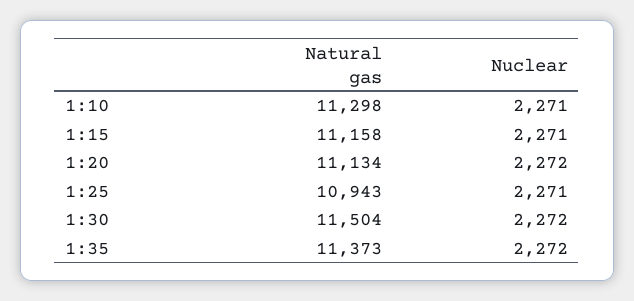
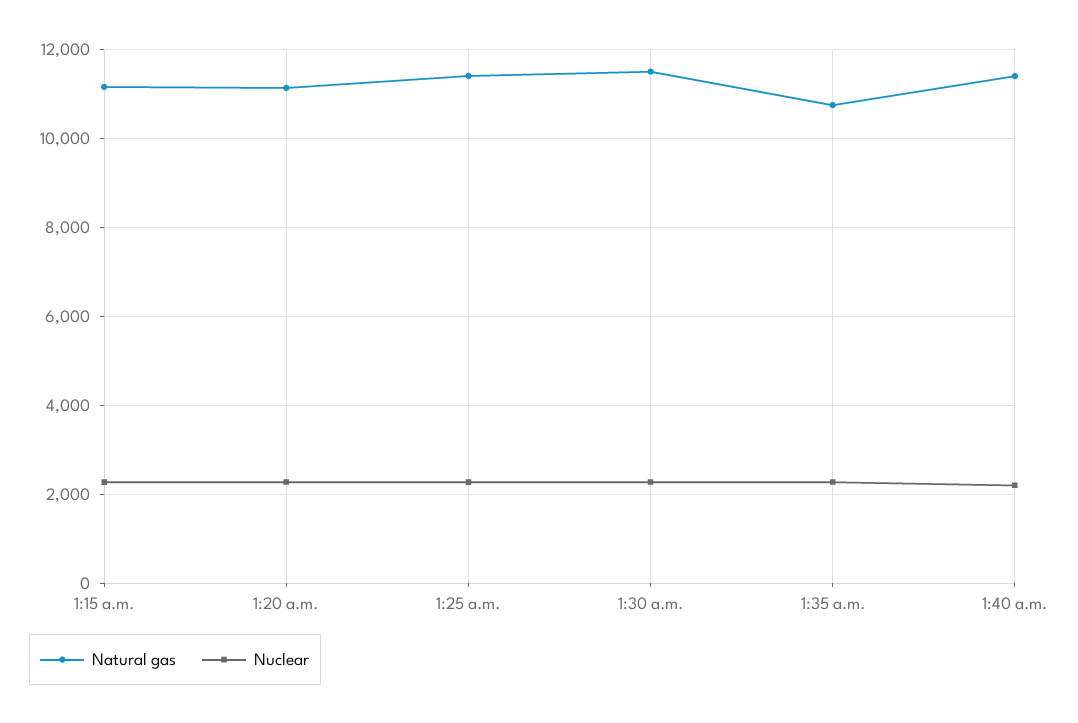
Natural gas, 1:10: 11298 -> none
Nuclear, 1:10: 2271 -> none
Natural gas, 1:25: 10943 -> 11400
Natural gas, 1:35: 11373 -> 10800
Natural gas, 1:40 a.m.: none -> 11400
Nuclear, 1:40 a.m.: none -> 2200

